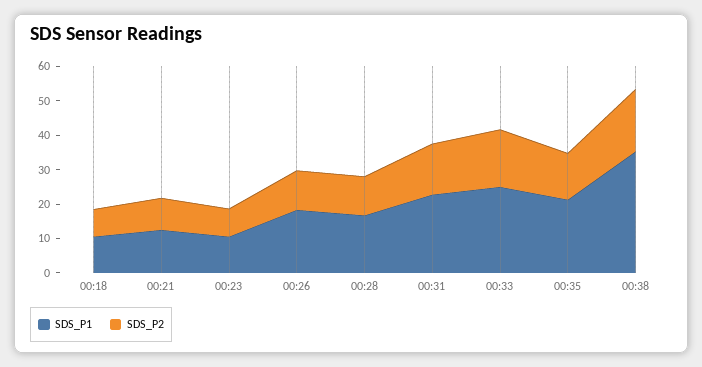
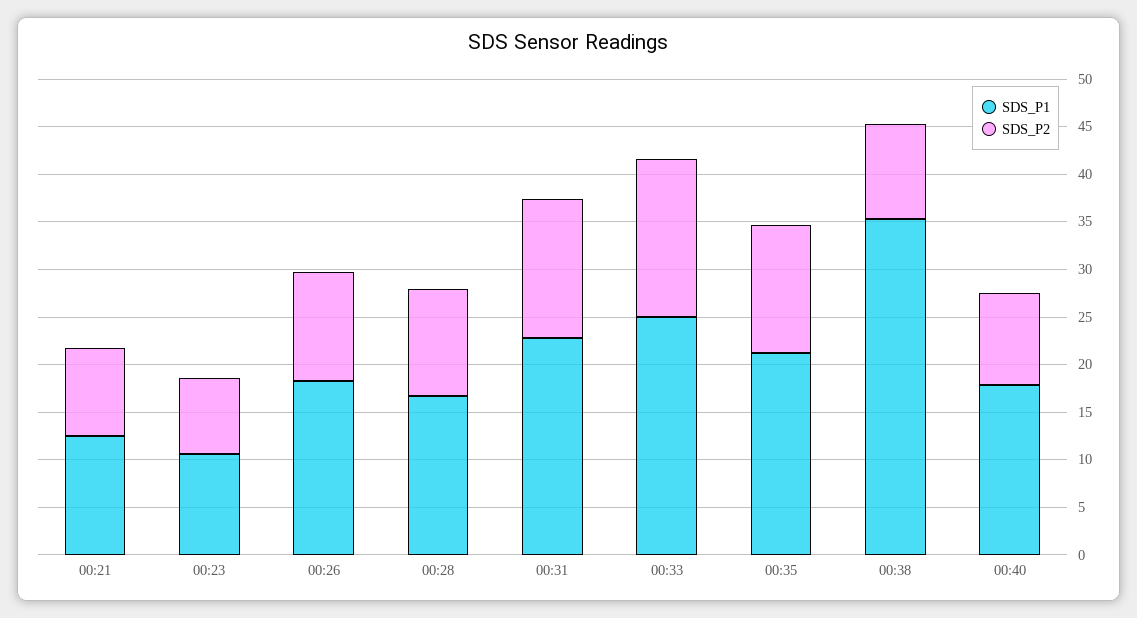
SDS_P1, 00:18: 10 -> none
SDS_P2, 00:18: 7.5 -> none
SDS_P2, 00:38: 17.5 -> 10
SDS_P1, 00:40: none -> 18
SDS_P2, 00:40: none -> 10

